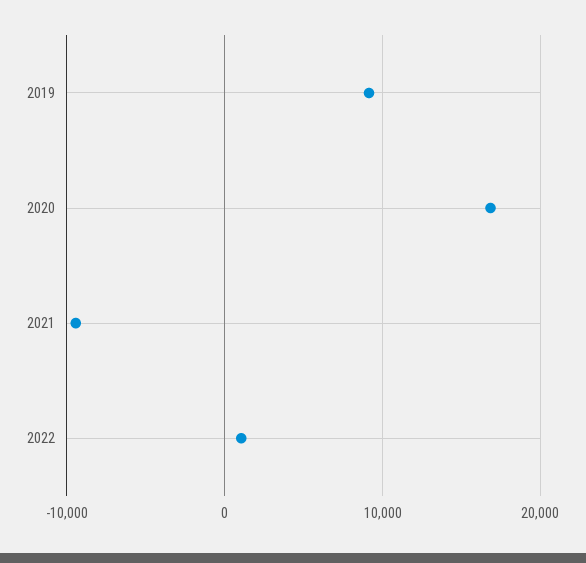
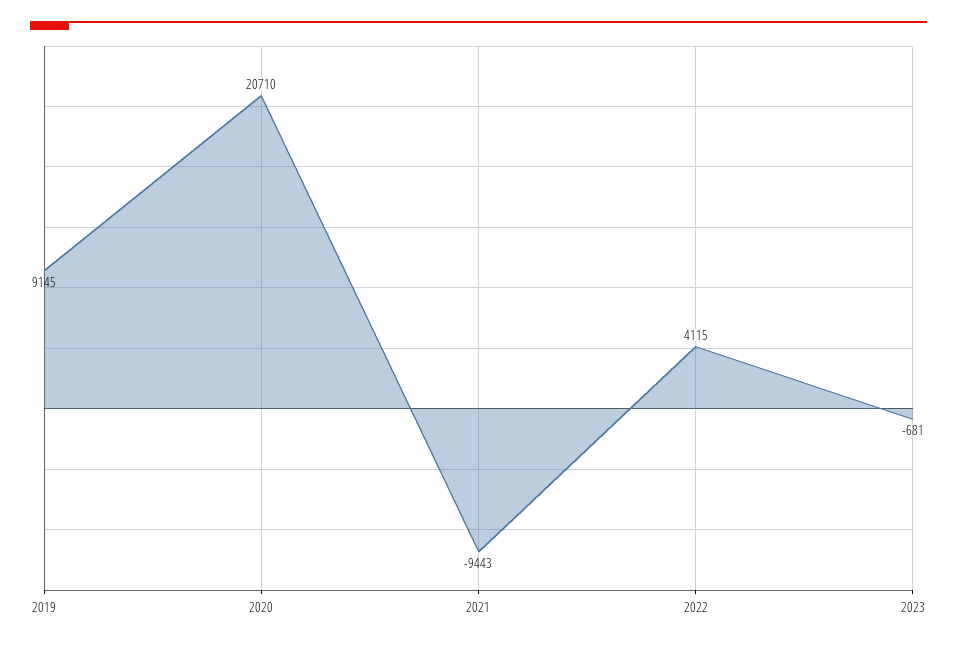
2020: 17000 -> 20710
2022: 1000 -> 4115
2023: none -> -681

